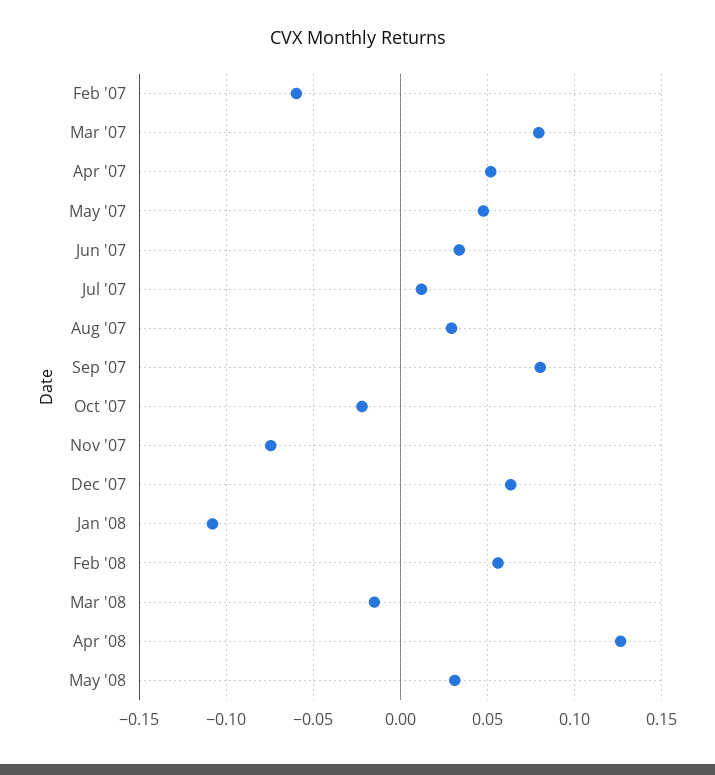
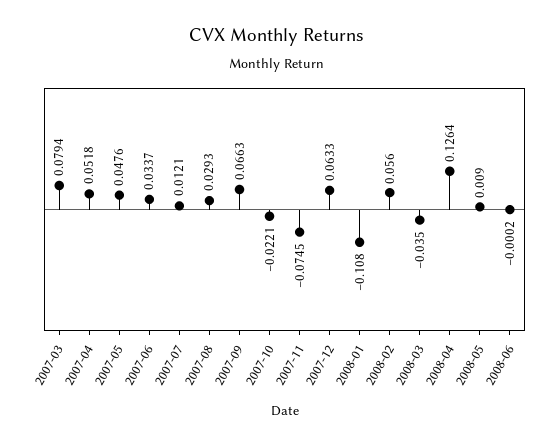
Feb '07: -0.06 -> none
Sep '07: 0.08 -> 0.0663
Mar '08: -0.015 -> -0.035
May '08: 0.03 -> 0.009
2008-06: none -> -0.0002

